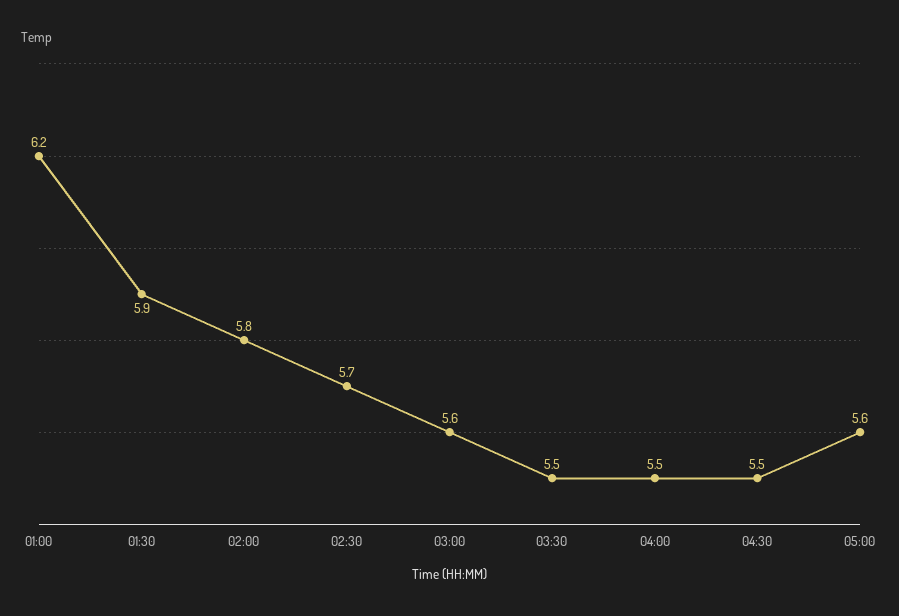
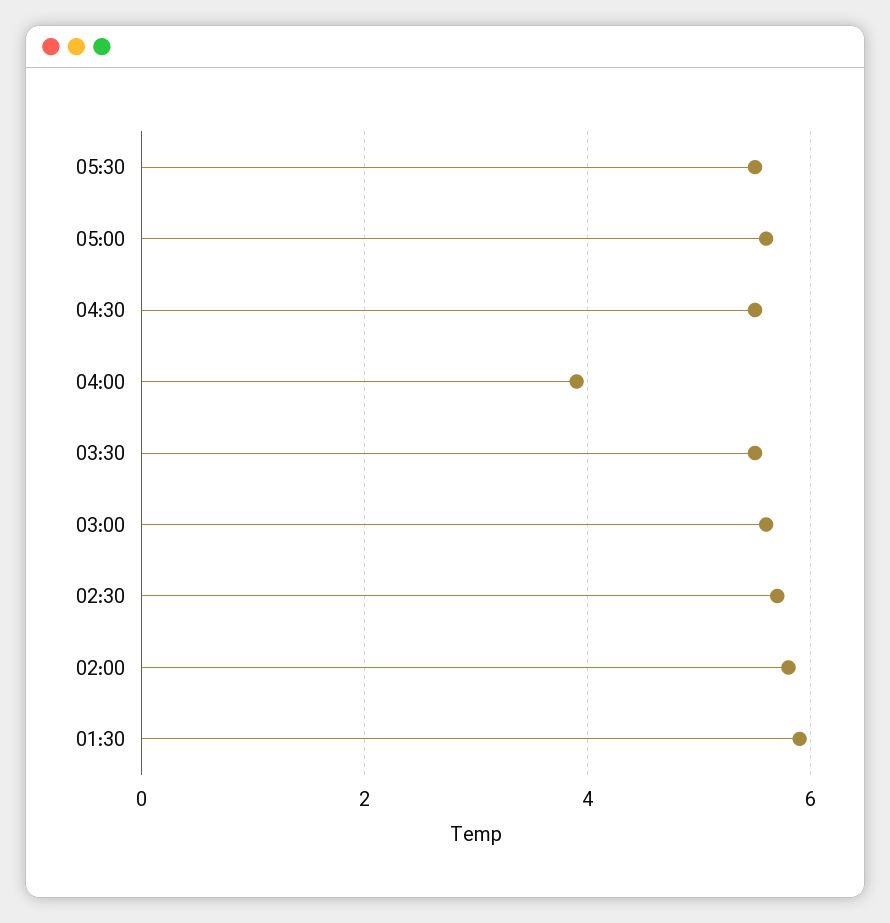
01:00: 6.2 -> none
04:00: 5.5 -> 4
05:30: none -> 5.5

